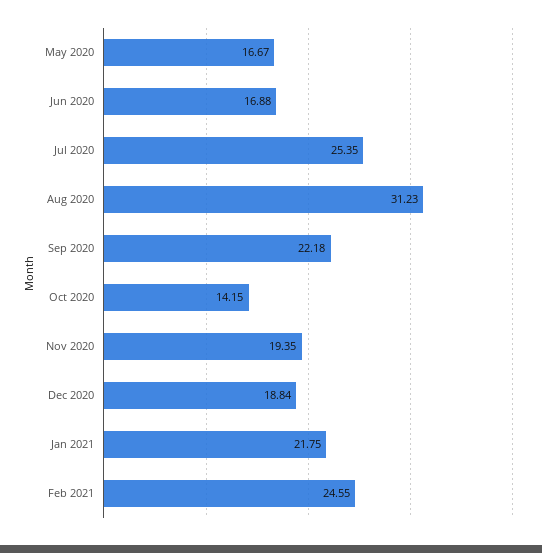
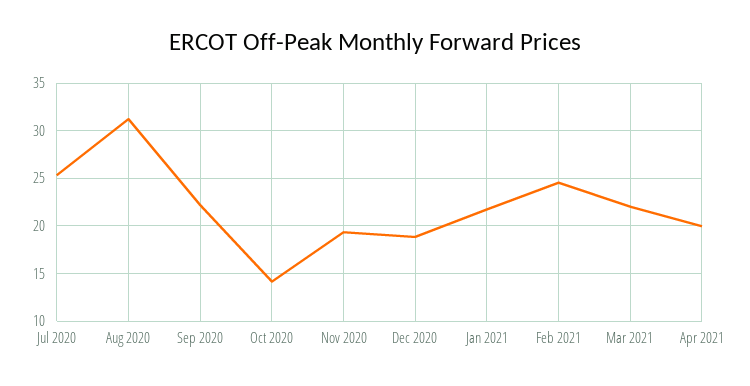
May 2020: 16.67 -> none
Jun 2020: 16.88 -> none
Mar 2021: none -> 22
Apr 2021: none -> 20

